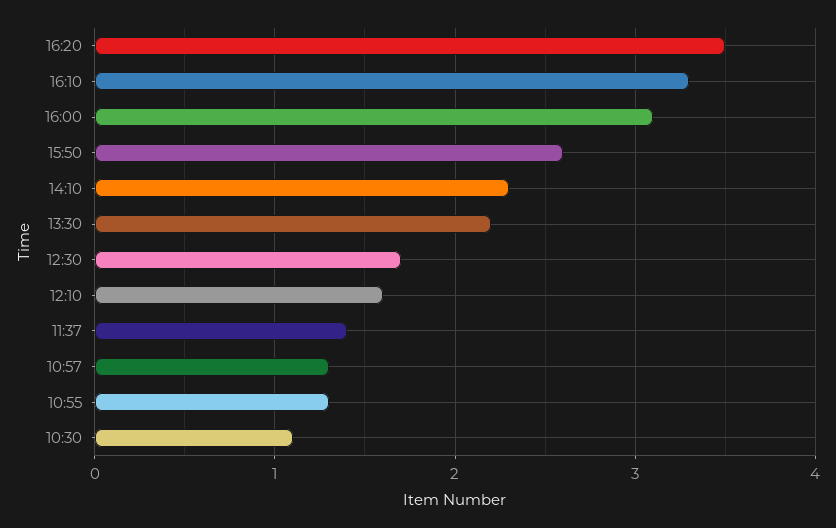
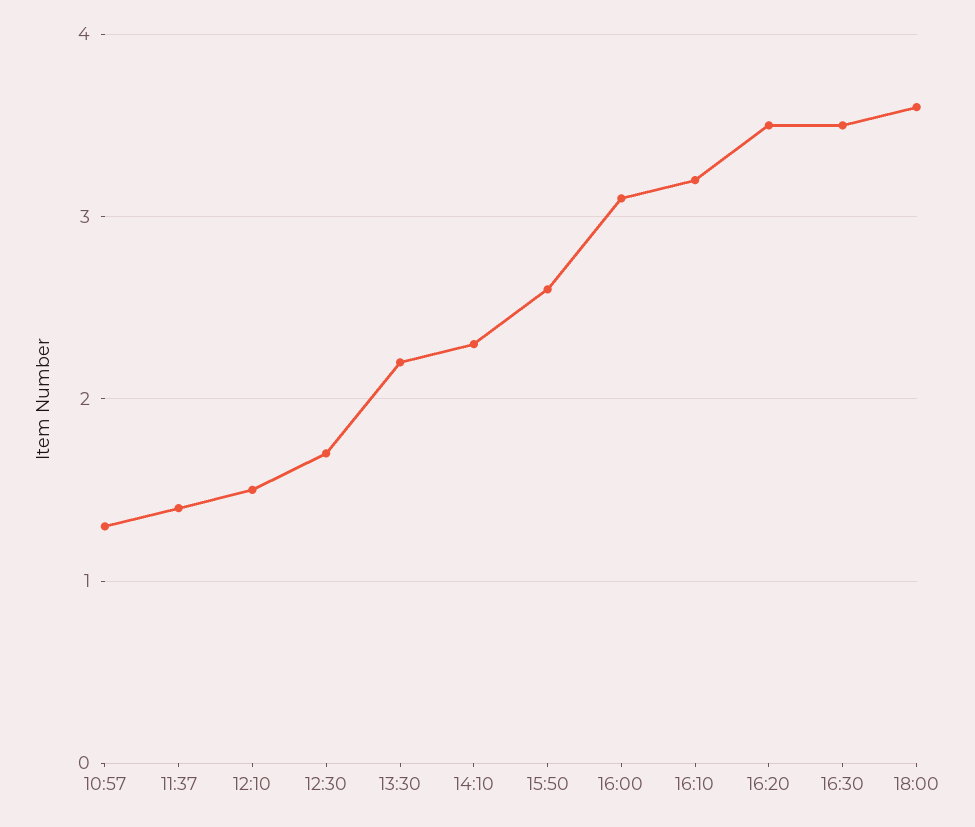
16:10: 3.3 -> 3.2
12:10: 1.6 -> 1.5
10:55: 1.3 -> none
10:30: 1.1 -> none
16:30: none -> 3.5
18:00: none -> 3.6

